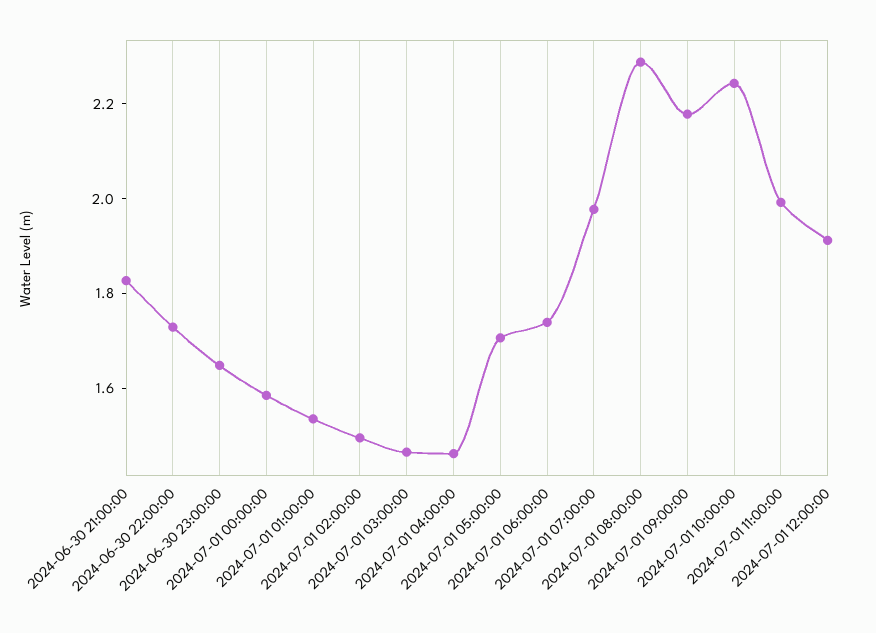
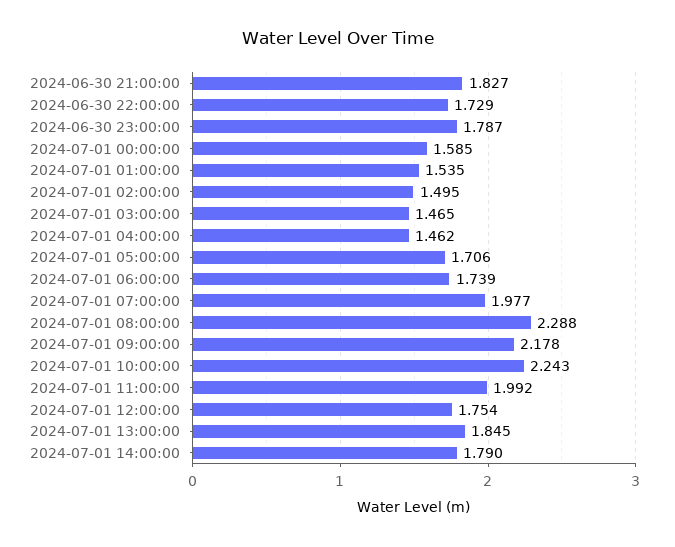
2024-06-30 23:00:00: 1.65 -> 1.787
2024-07-01 12:00:00: 1.9 -> 1.754
2024-07-01 13:00:00: none -> 1.845
2024-07-01 14:00:00: none -> 1.79

